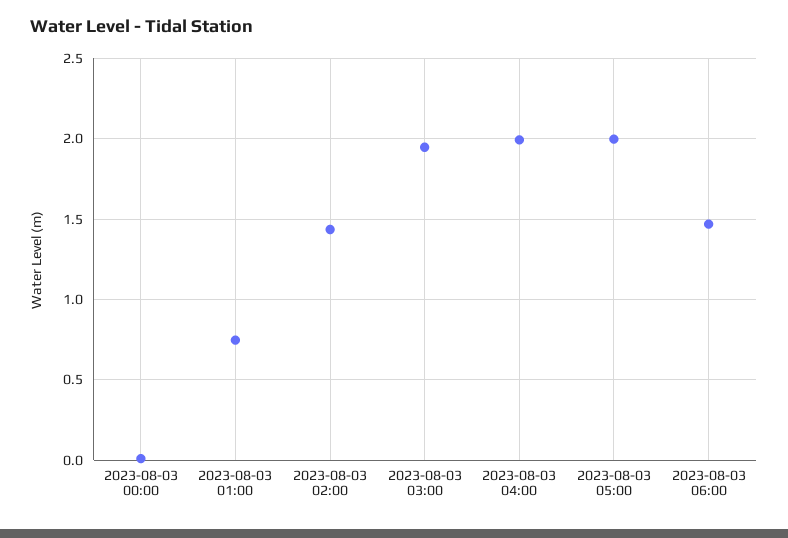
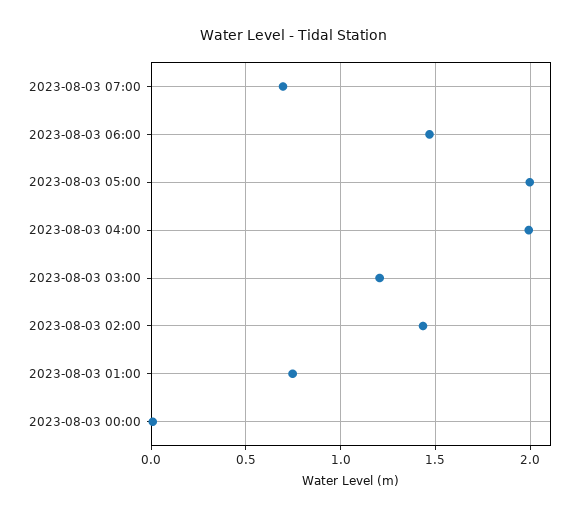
2023-08-03 03:00: 1.95 -> 1.2
2023-08-03 07:00: none -> 0.7

